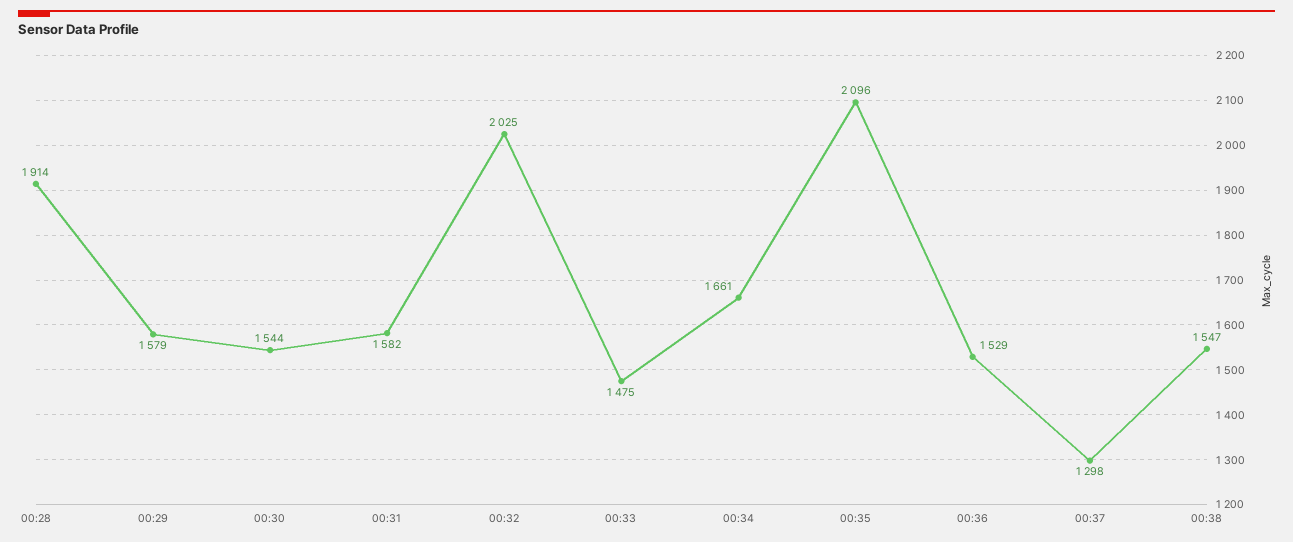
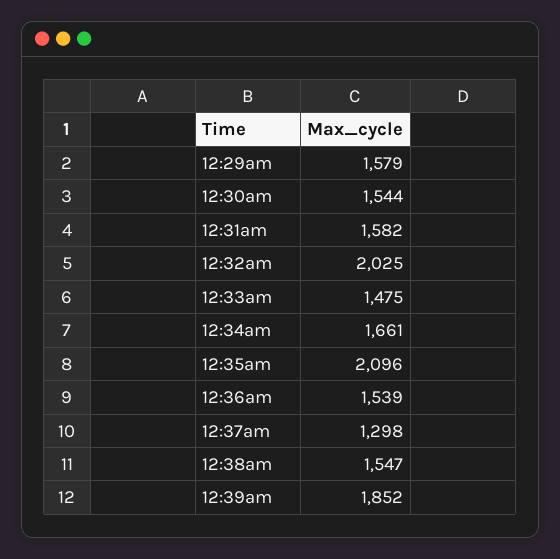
00:28: 1914 -> none
00:36: 1529 -> 1539
12:39am: none -> 1852

